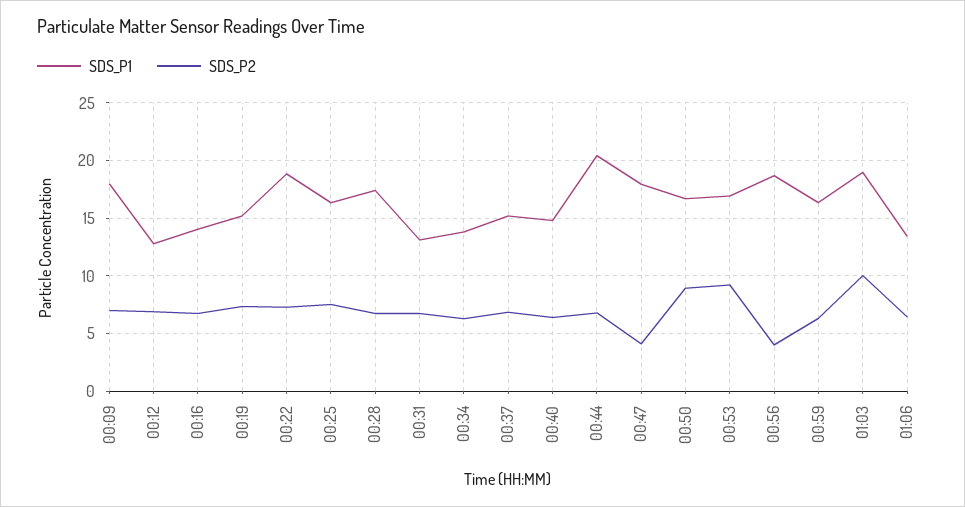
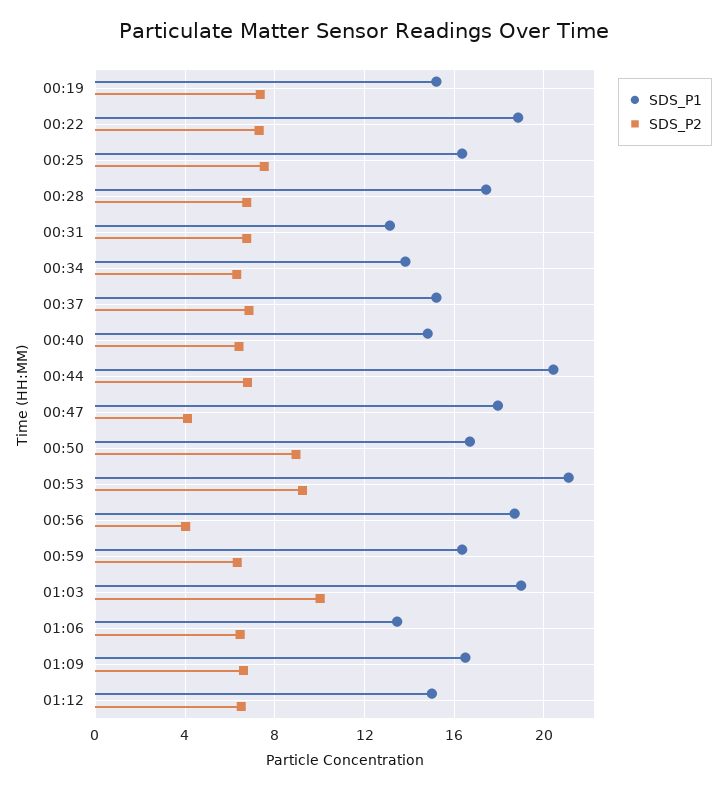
SDS_P1, 00:09: 18 -> none
SDS_P2, 00:09: 7 -> none
SDS_P1, 00:12: 13 -> none
SDS_P2, 00:12: 7 -> none
SDS_P1, 00:16: 14 -> none
SDS_P2, 00:16: 7 -> none
SDS_P1, 00:53: 17 -> 21
SDS_P1, 01:09: none -> 16.5
SDS_P2, 01:09: none -> 6.5
SDS_P1, 01:12: none -> 15
SDS_P2, 01:12: none -> 6.5

